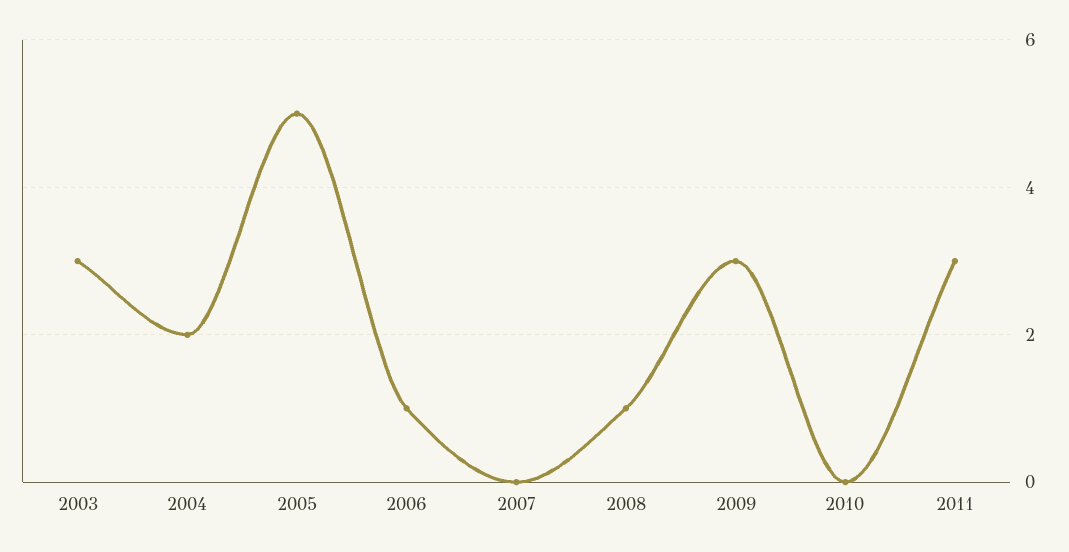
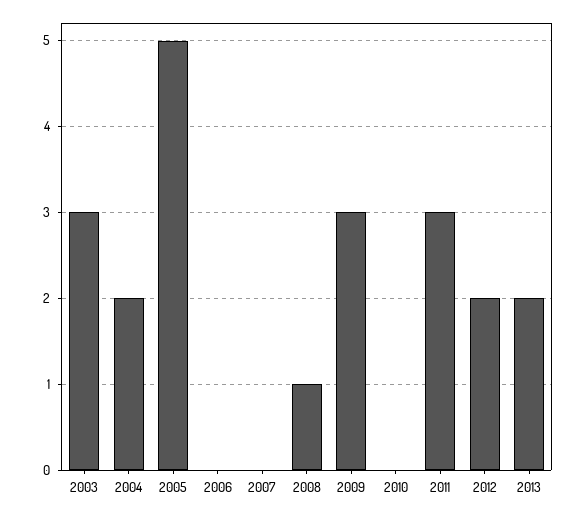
2006: 1 -> 0
2012: none -> 2
2013: none -> 2

